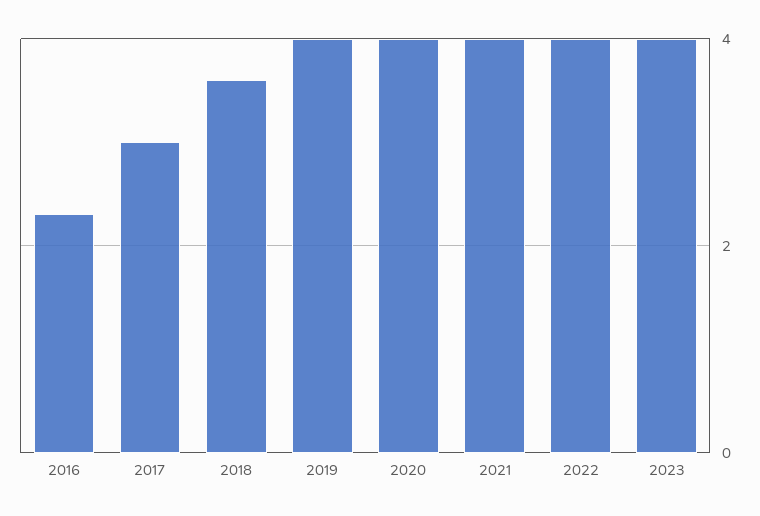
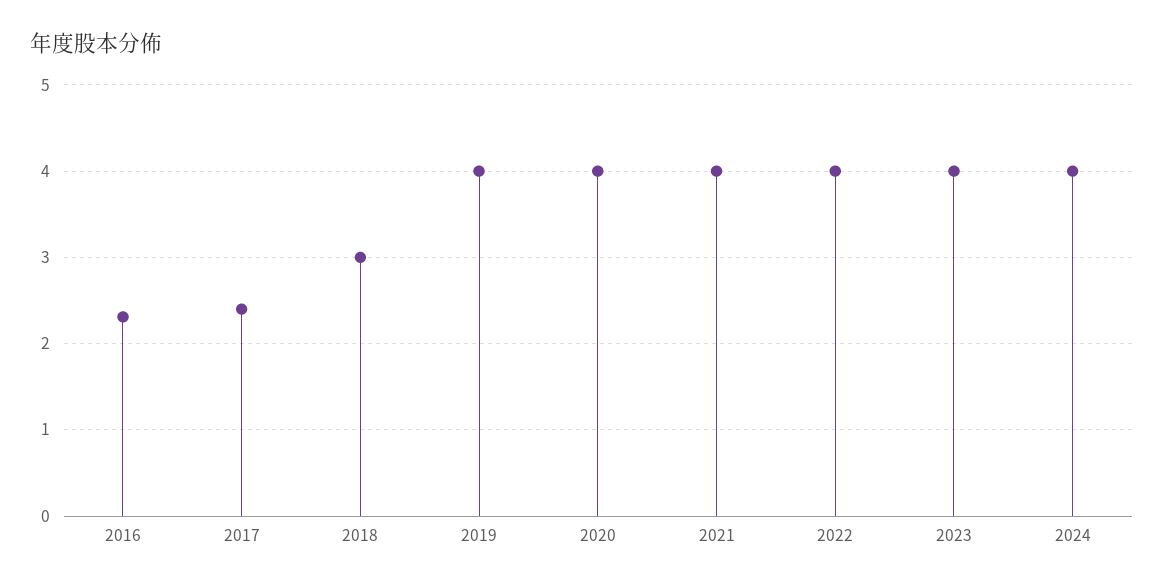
2017: 3 -> 2.4
2018: 3.6 -> 3
2024: none -> 4

